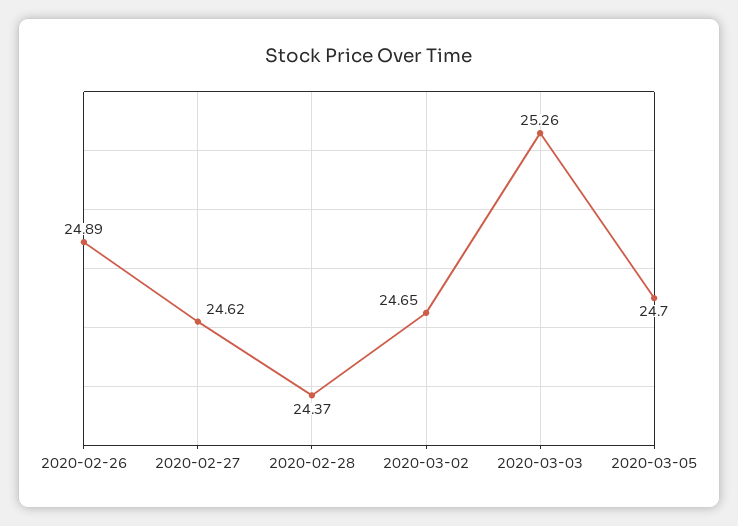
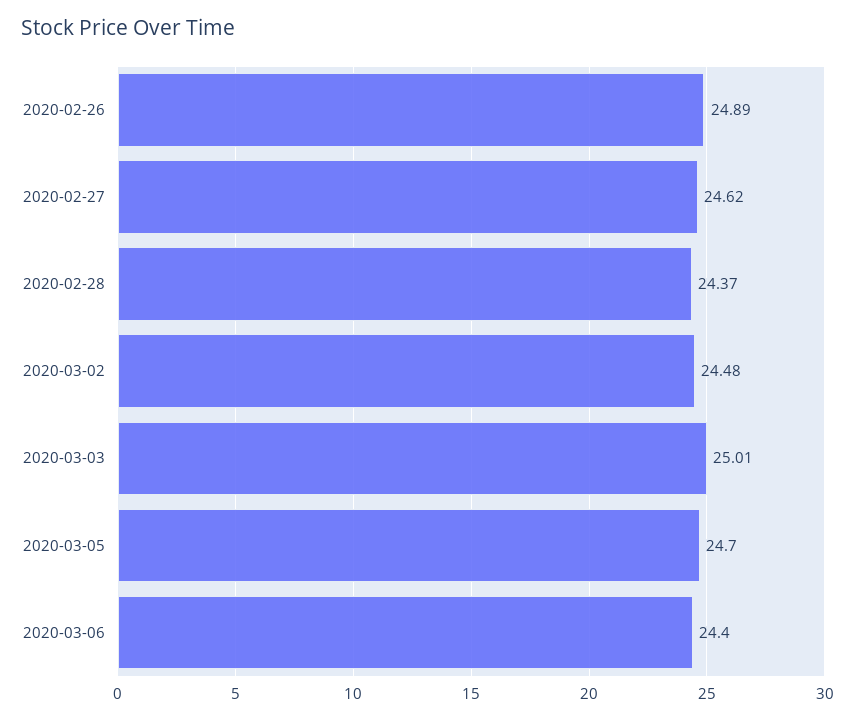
2020-03-02: 24.65 -> 24.48
2020-03-03: 25.26 -> 25.01
2020-03-06: none -> 24.4

